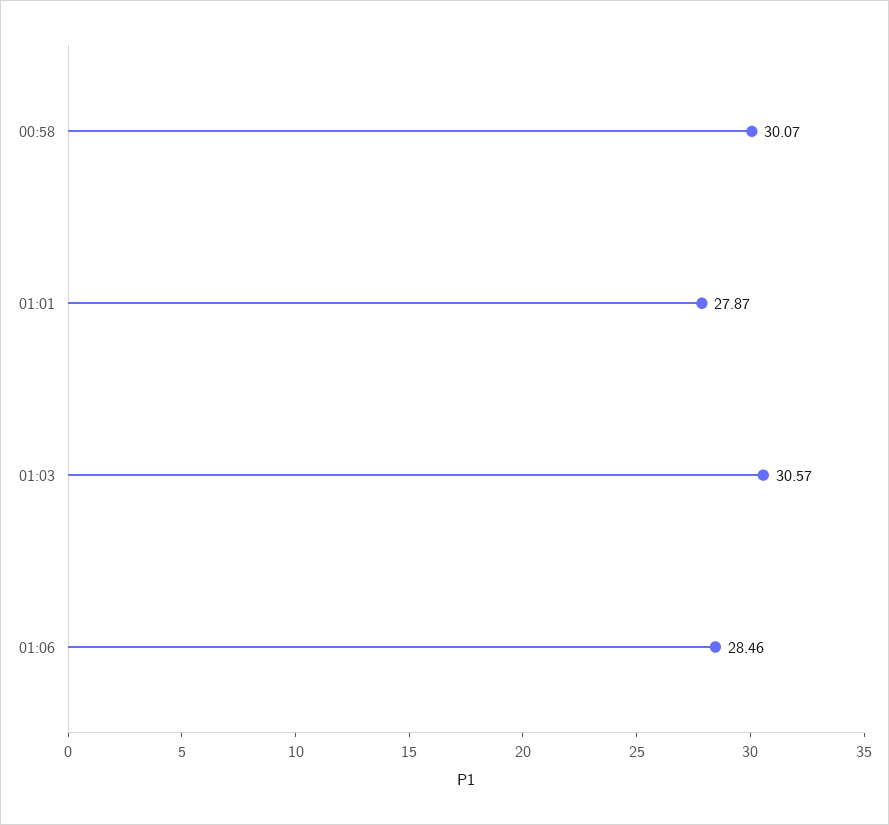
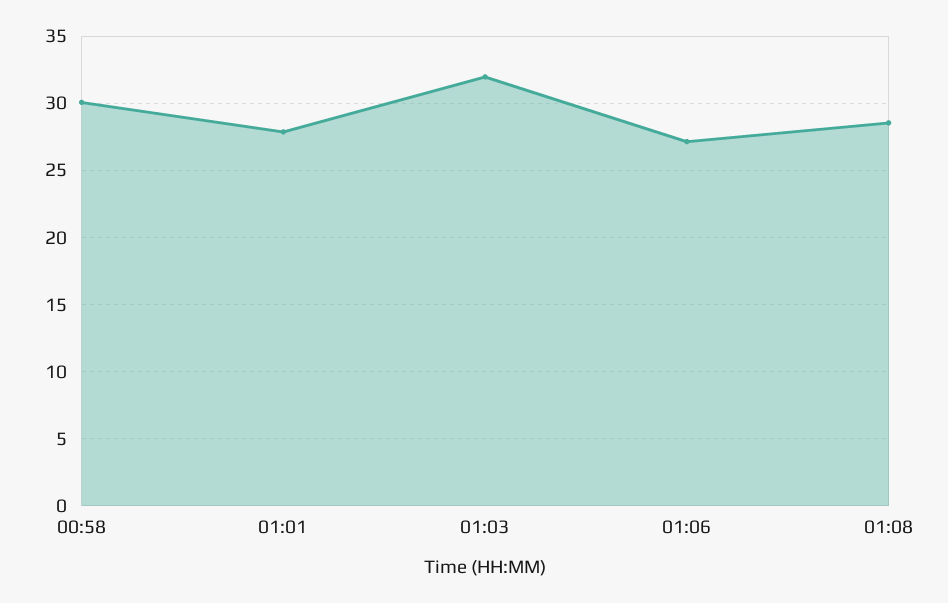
01:03: 30.57 -> 32
01:06: 28.46 -> 27
01:08: none -> 28.5

